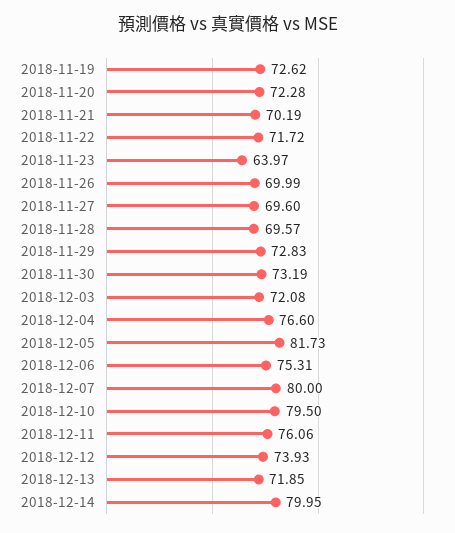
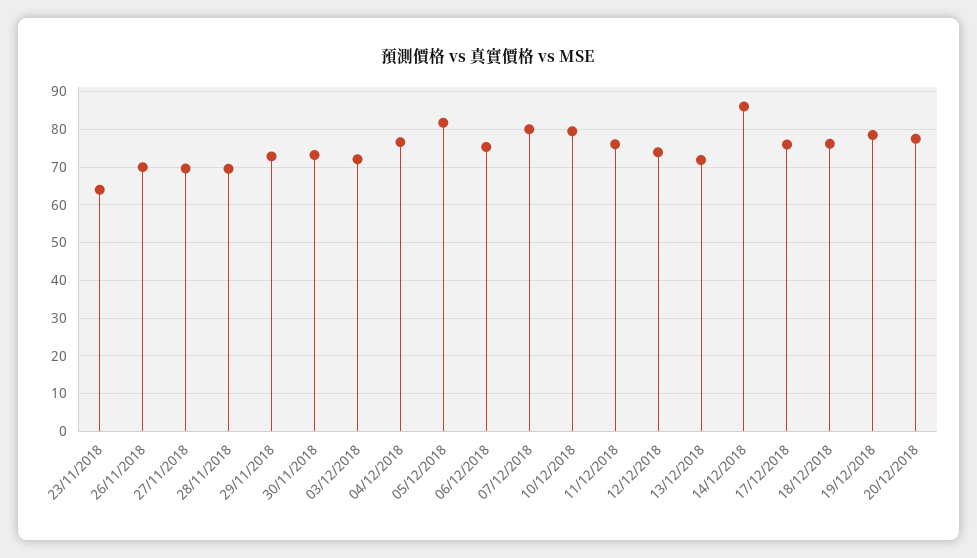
2018-11-19: 72.62 -> none
2018-11-20: 72.28 -> none
2018-11-21: 70.19 -> none
2018-11-22: 71.72 -> none
2018-12-14: 79.95 -> 86
17/12/2018: none -> 76
18/12/2018: none -> 76
19/12/2018: none -> 78
20/12/2018: none -> 78

